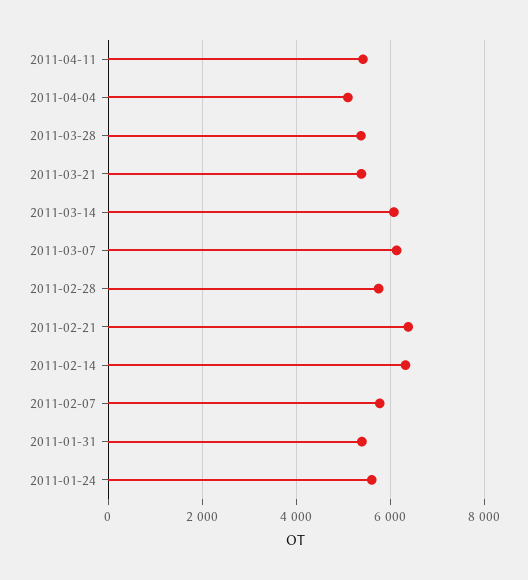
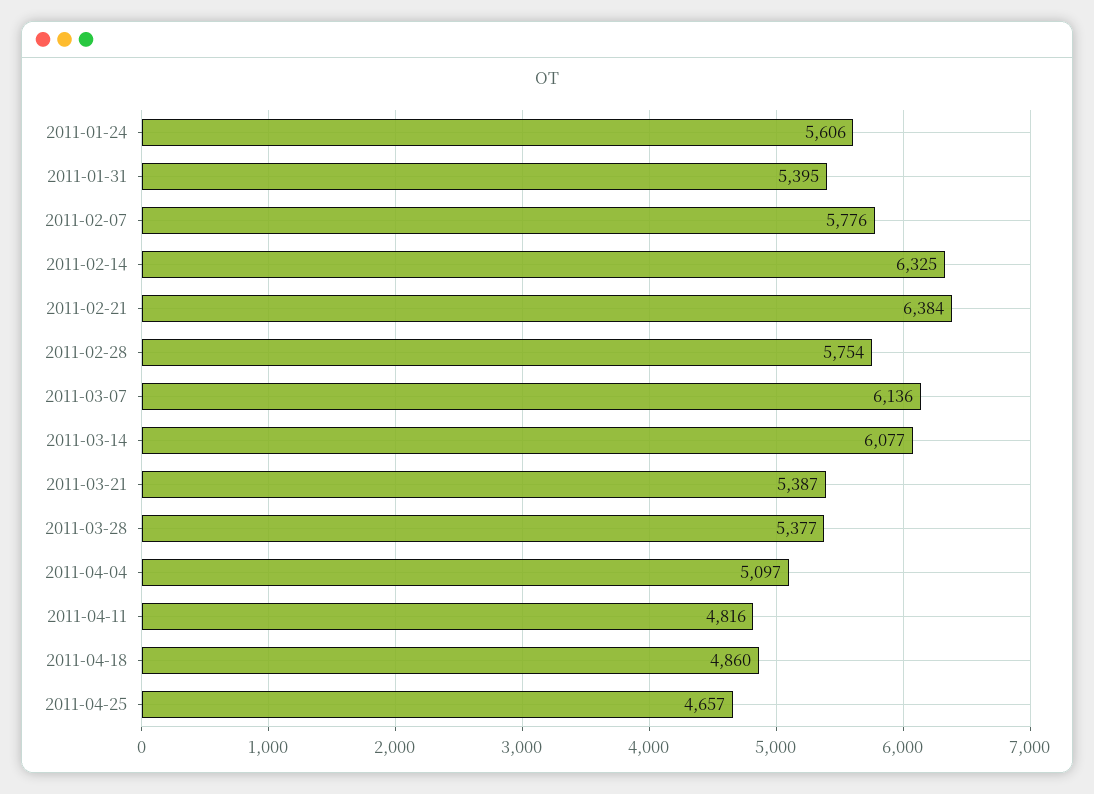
2011-04-11: 5400 -> 4816
2011-04-18: none -> 4860
2011-04-25: none -> 4657

